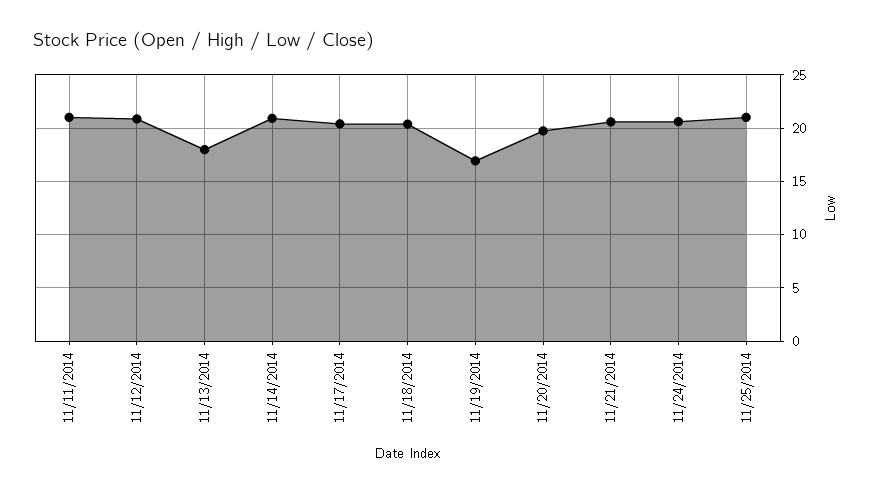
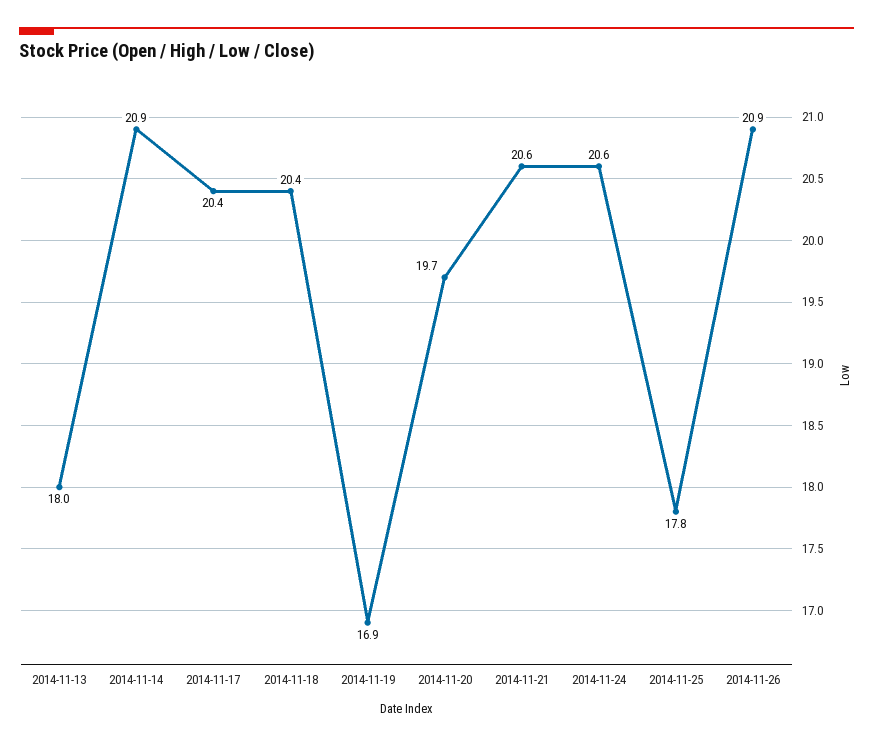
11/11/2014: 21 -> none
11/12/2014: 21 -> none
11/25/2014: 21 -> 17.8
2014-11-26: none -> 20.9

